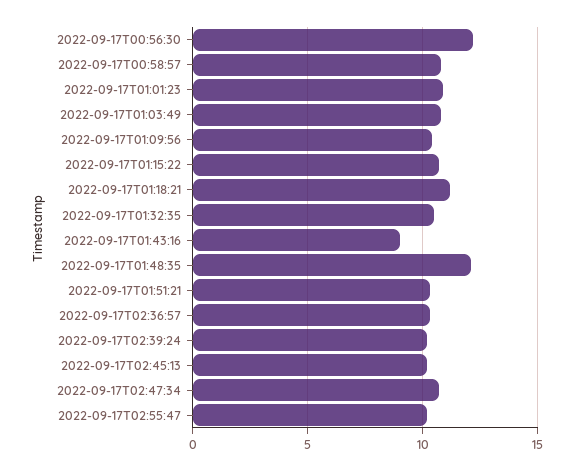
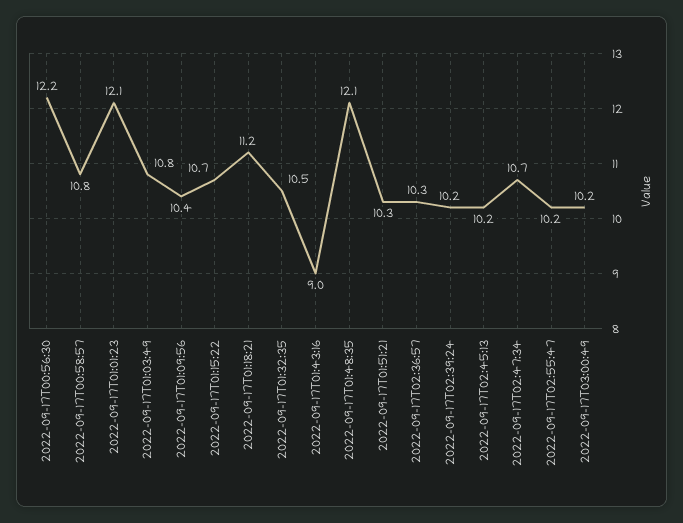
2022-09-17T01:01:23: 11 -> 12.1
2022-09-17T03:00:49: none -> 10.2

